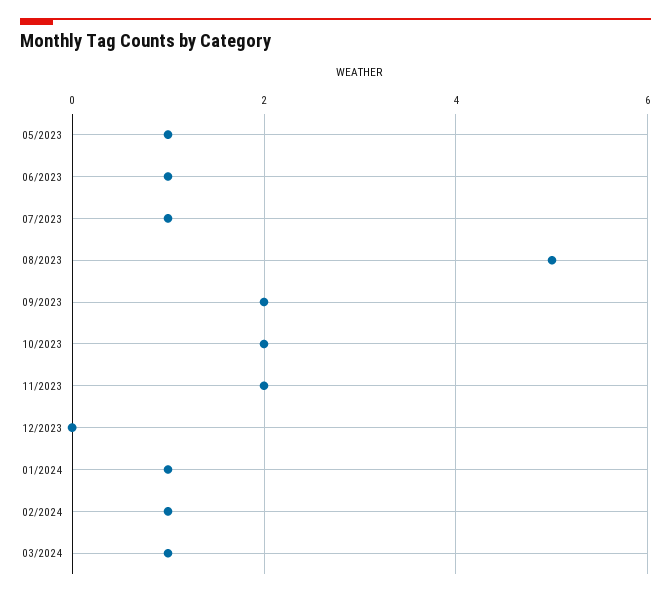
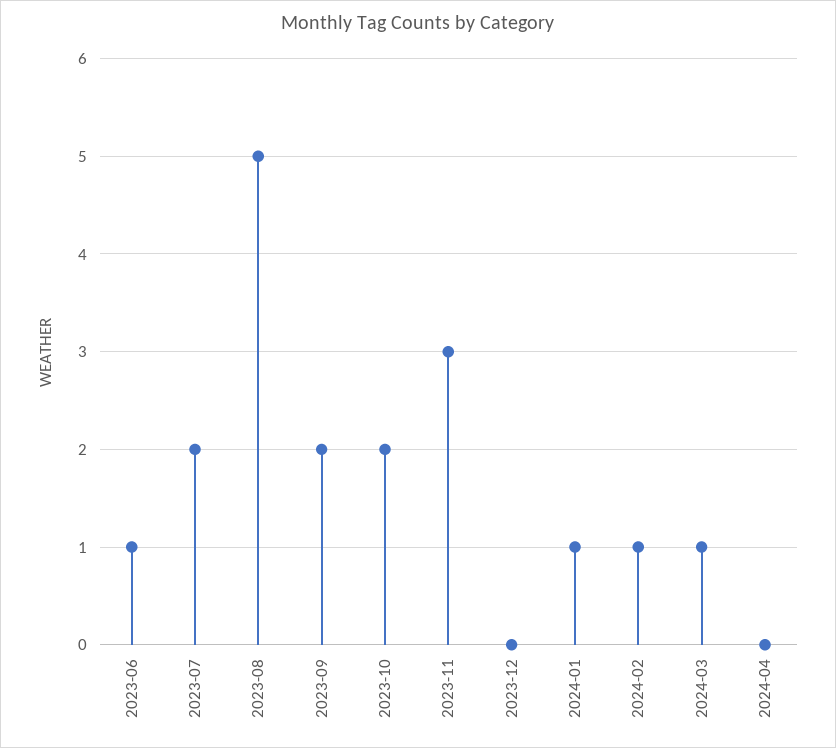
05/2023: 1 -> none
07/2023: 1 -> 2
11/2023: 2 -> 3
2024-04: none -> 0

